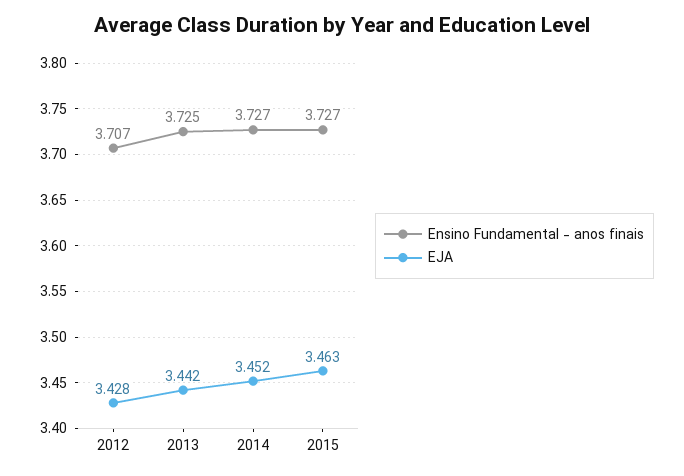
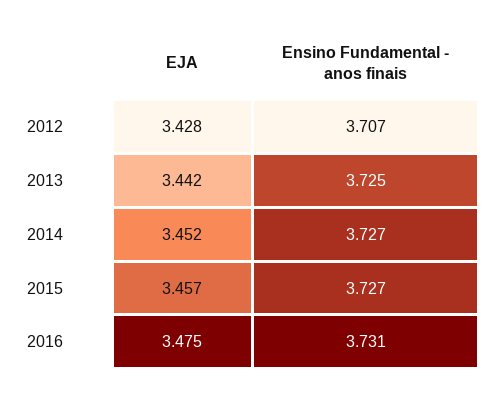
EJA, 2015: 3.463 -> 3.457
EJA, 2016: none -> 3.475
Ensino Fundamental - anos finais, 2016: none -> 3.731

